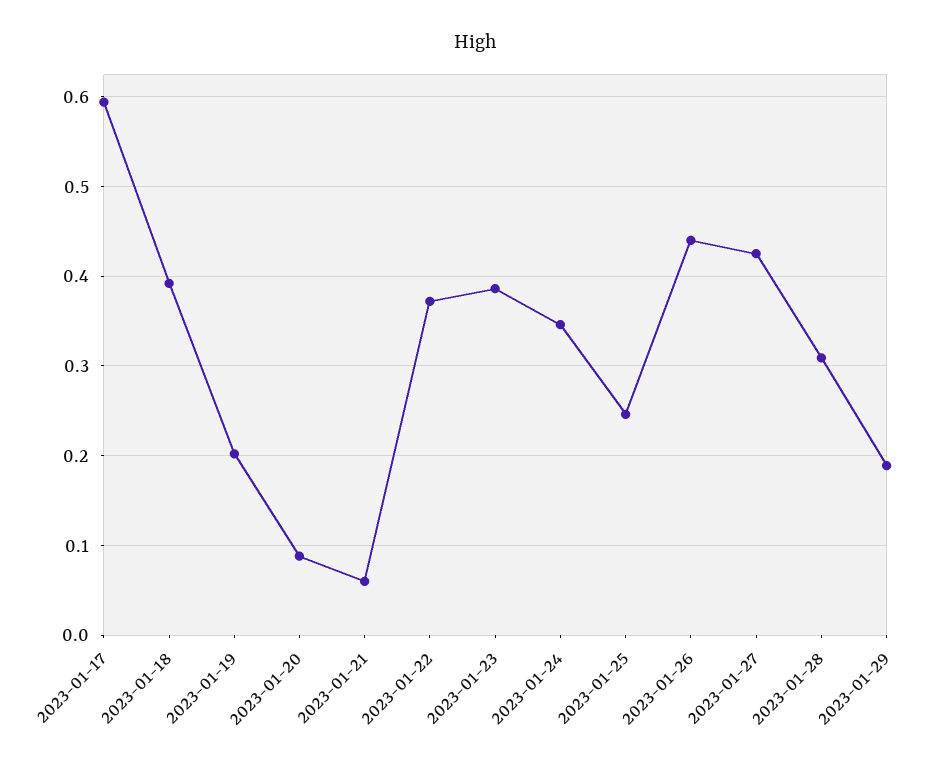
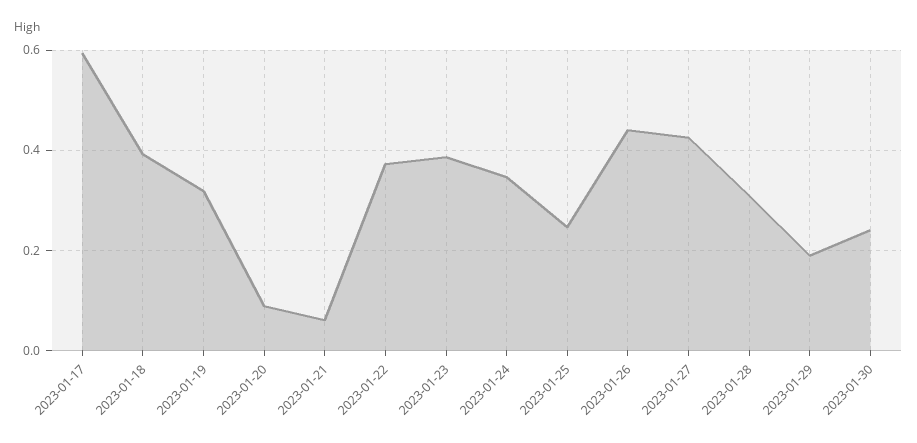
2023-01-19: 0.2 -> 0.32
2023-01-30: none -> 0.24

